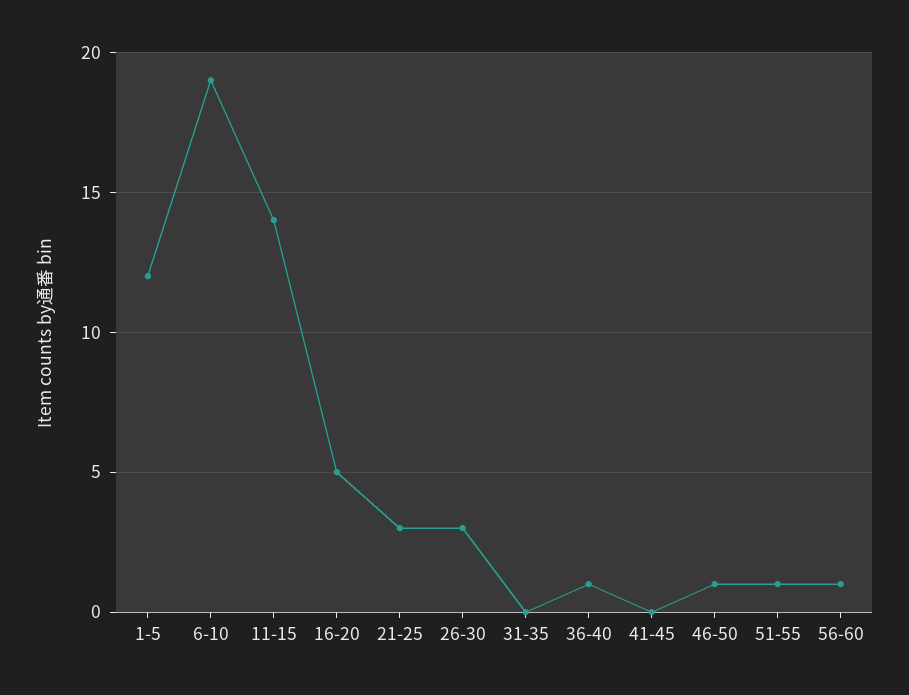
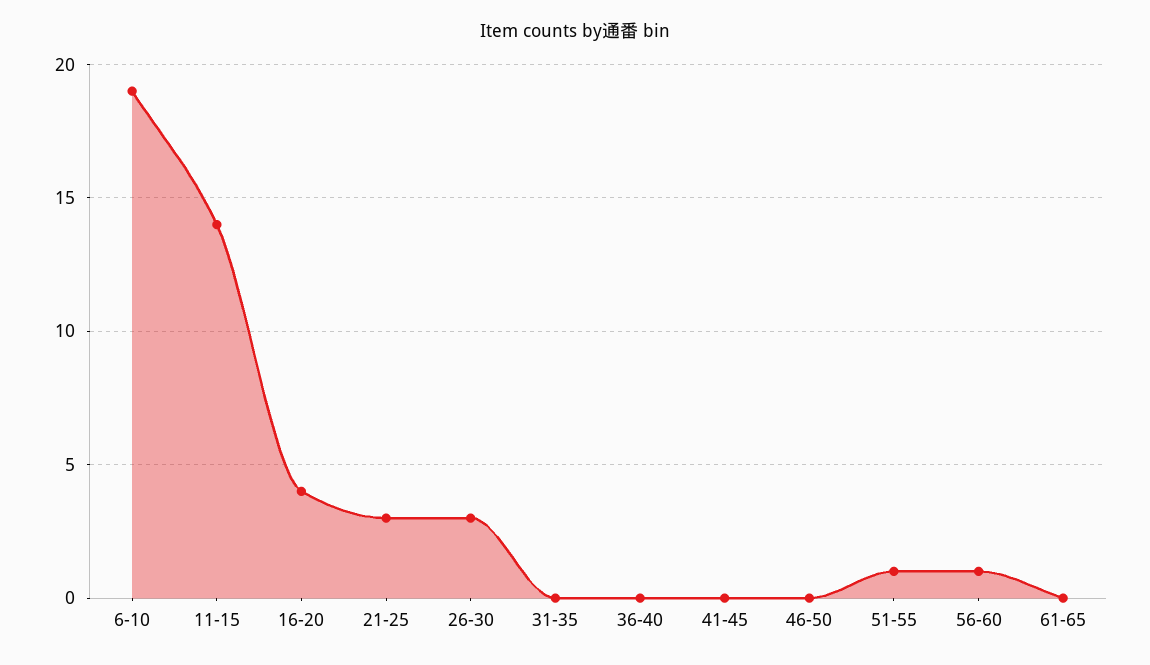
1-5: 12 -> none
16-20: 5 -> 4
36-40: 1 -> 0
46-50: 1 -> 0
61-65: none -> 0

